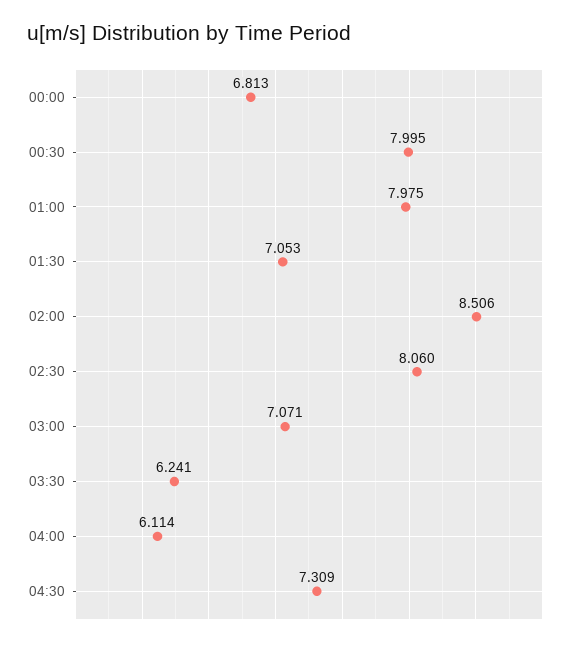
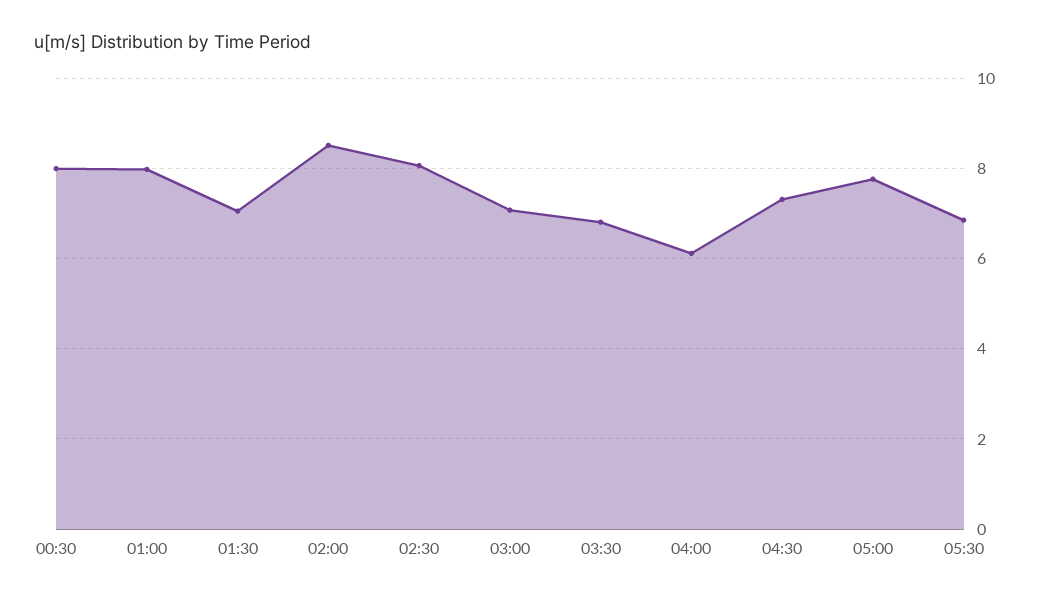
00:00: 6.813 -> none
03:30: 6.241 -> 6.8
05:00: none -> 7.8
05:30: none -> 6.8

